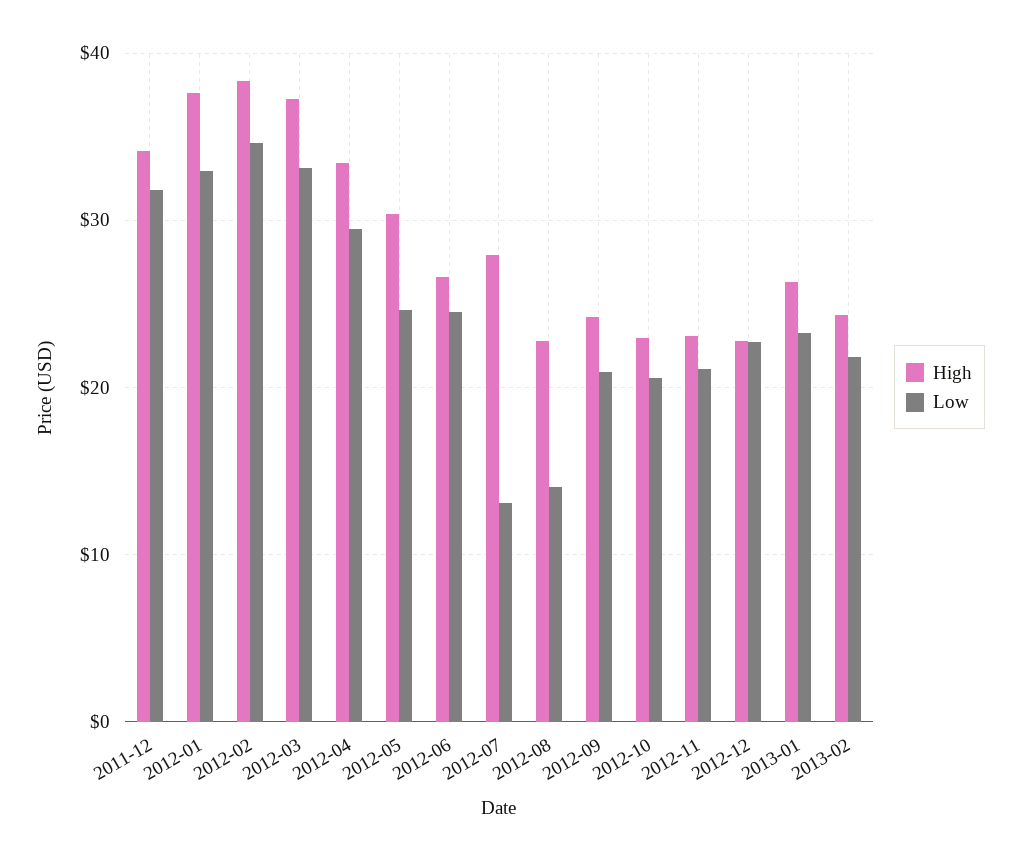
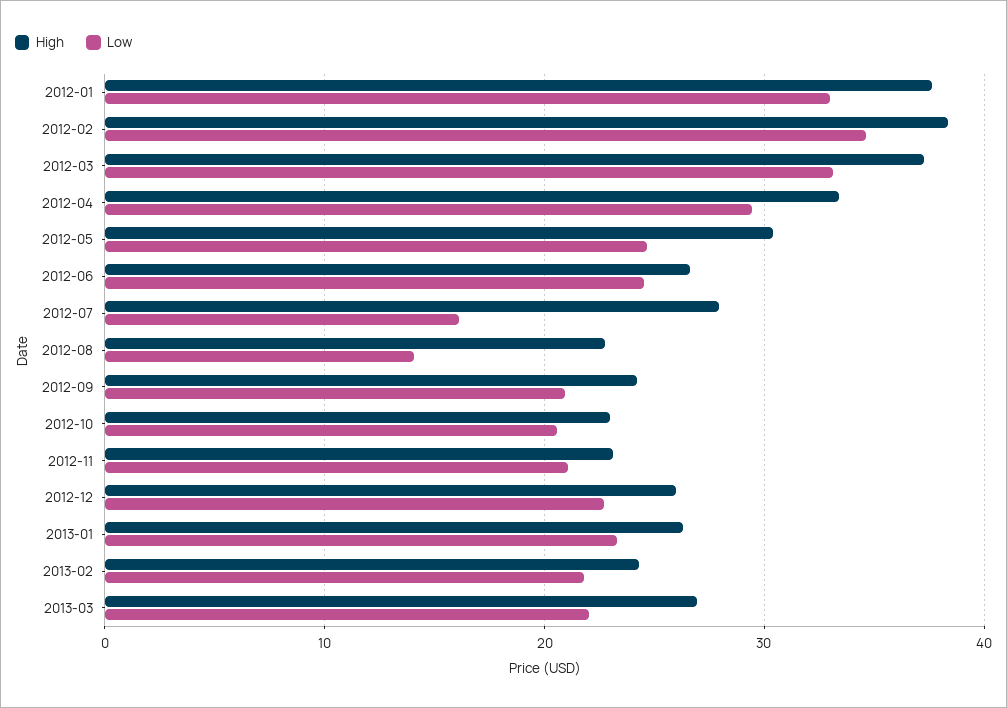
High, 2011-12: 34 -> none
Low, 2011-12: 32 -> none
Low, 2012-07: 13 -> 16
High, 2012-12: 23 -> 26
High, 2013-03: none -> 27
Low, 2013-03: none -> 22

